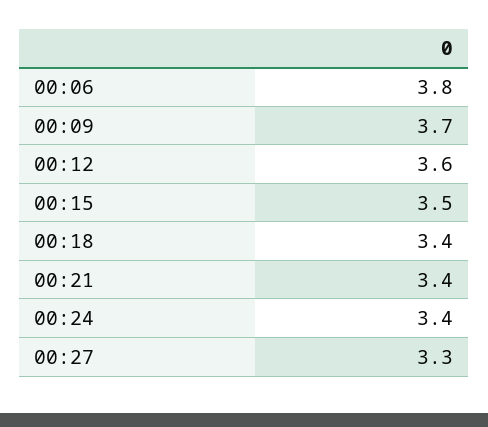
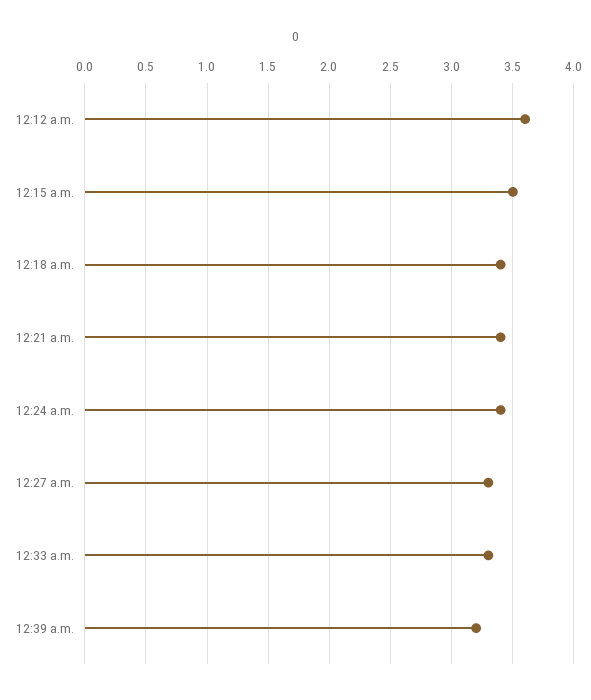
00:06: 3.8 -> none
00:09: 3.7 -> none
12:33 a.m.: none -> 3.3
12:39 a.m.: none -> 3.2

